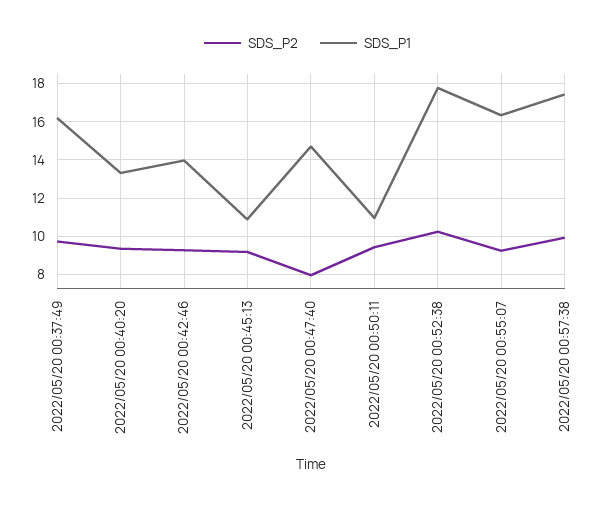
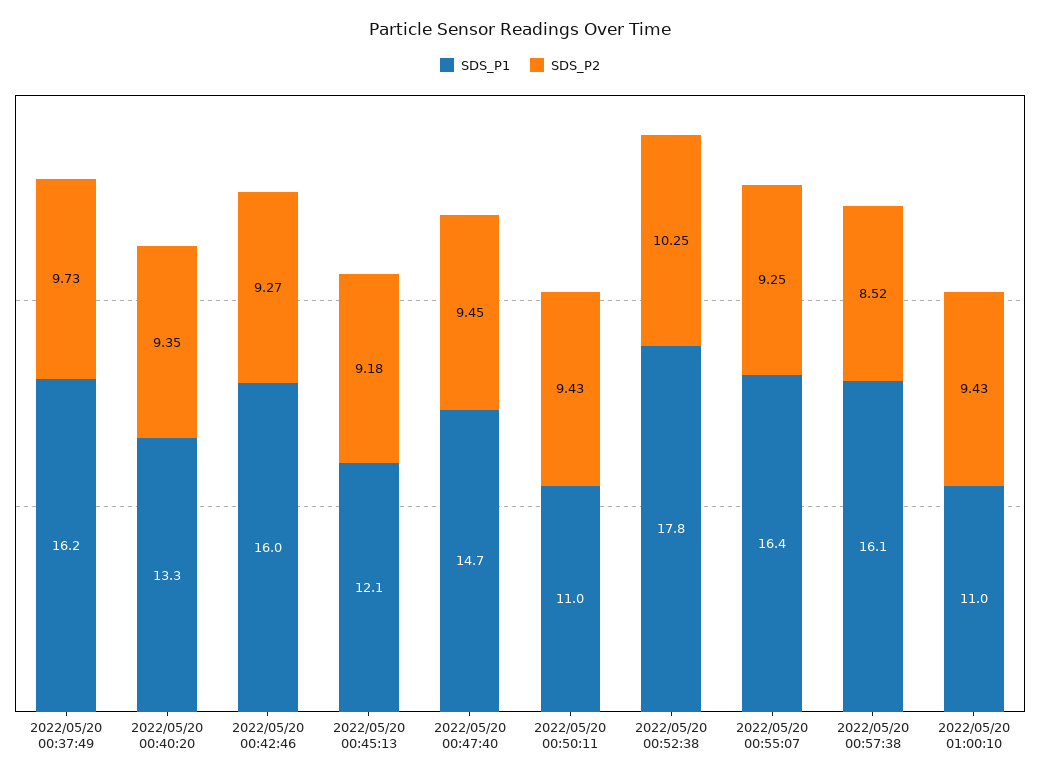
SDS_P1, 2022/05/20 00:42:46: 14 -> 16
SDS_P1, 2022/05/20 00:45:13: 11 -> 12.1
SDS_P2, 2022/05/20 00:47:40: 8 -> 9.45
SDS_P2, 2022/05/20 00:57:38: 10 -> 8.52
SDS_P1, 2022/05/20 00:57:38: 17.5 -> 16.1
SDS_P1, 2022/05/20 01:00:10: none -> 11
SDS_P2, 2022/05/20 01:00:10: none -> 9.43

